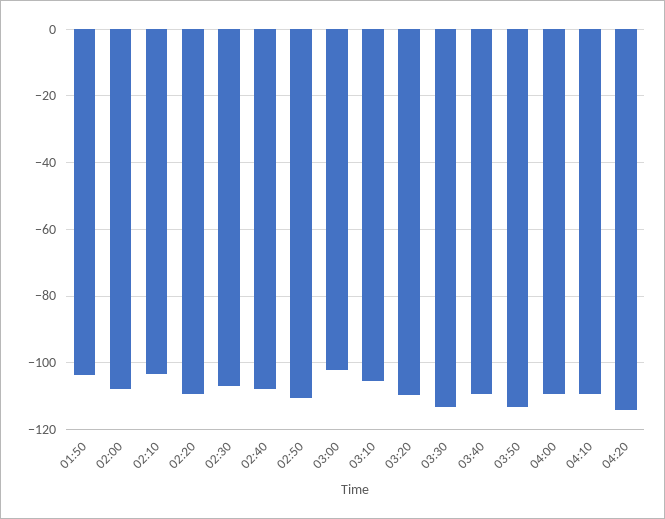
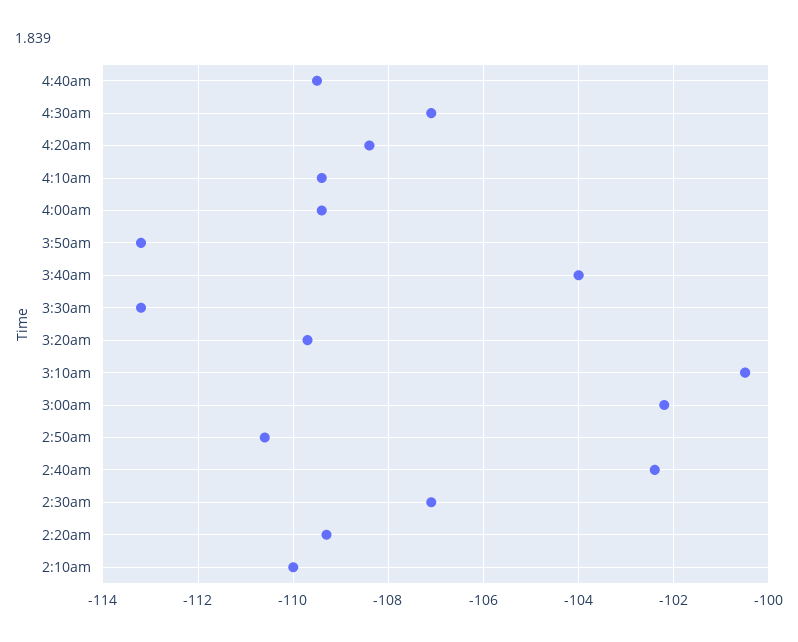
01:50: -104 -> none
02:00: -108 -> none
02:10: -104 -> -110
02:40: -108 -> -102.5
03:10: -106 -> -100.5
03:40: -110 -> -104
04:20: -114 -> -108.5
4:40am: none -> -109.5
4:30am: none -> -107

